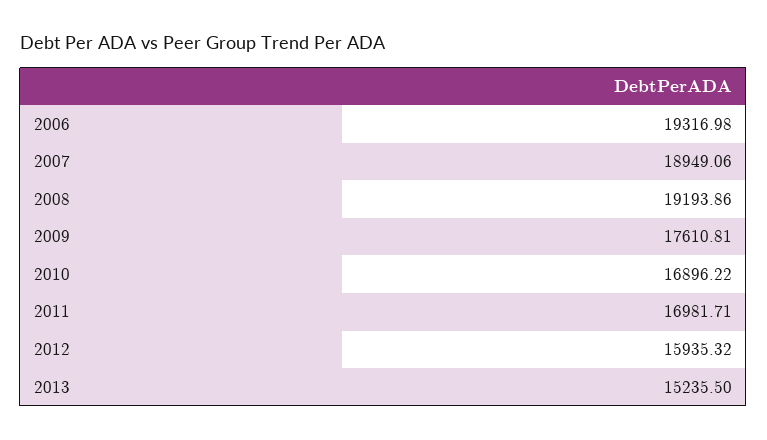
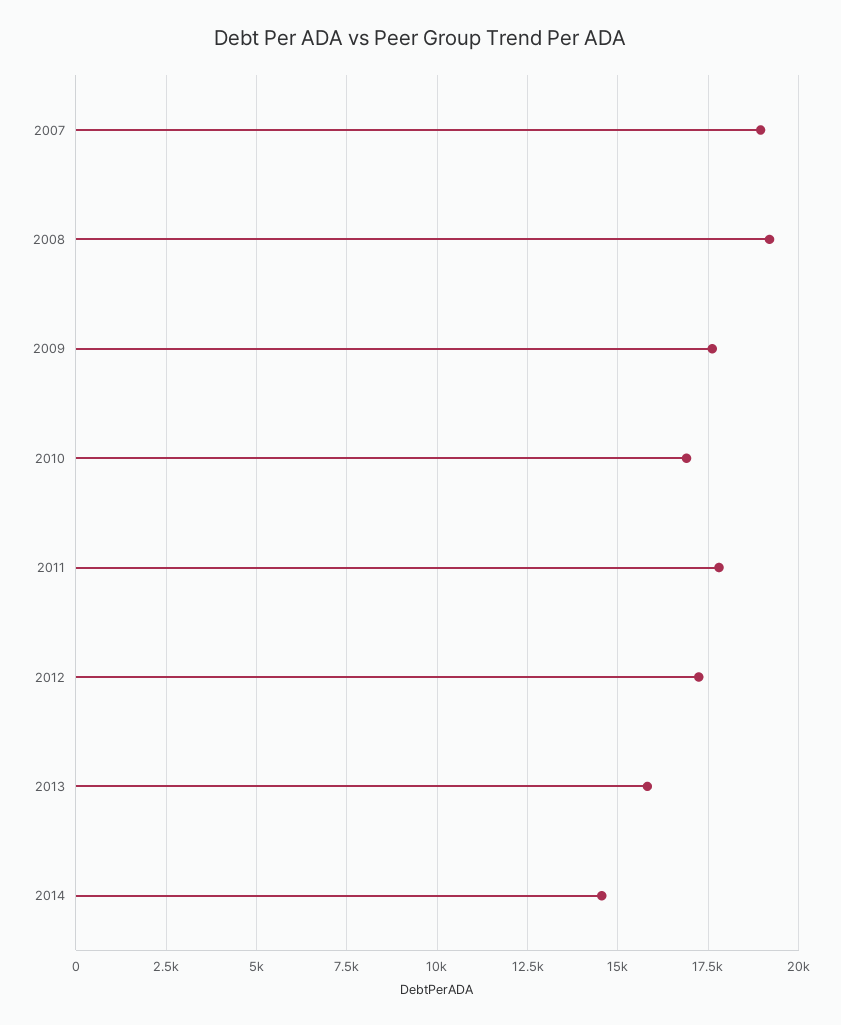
2006: 19316.98 -> none
2011: 16981.71 -> 17750
2012: 15935.32 -> 17250
2013: 15235.5 -> 15750
2014: none -> 14500

